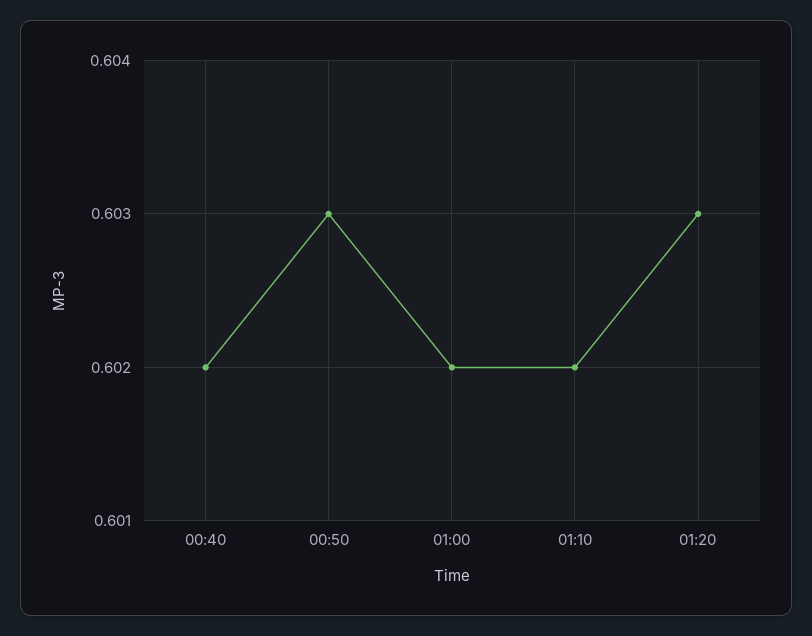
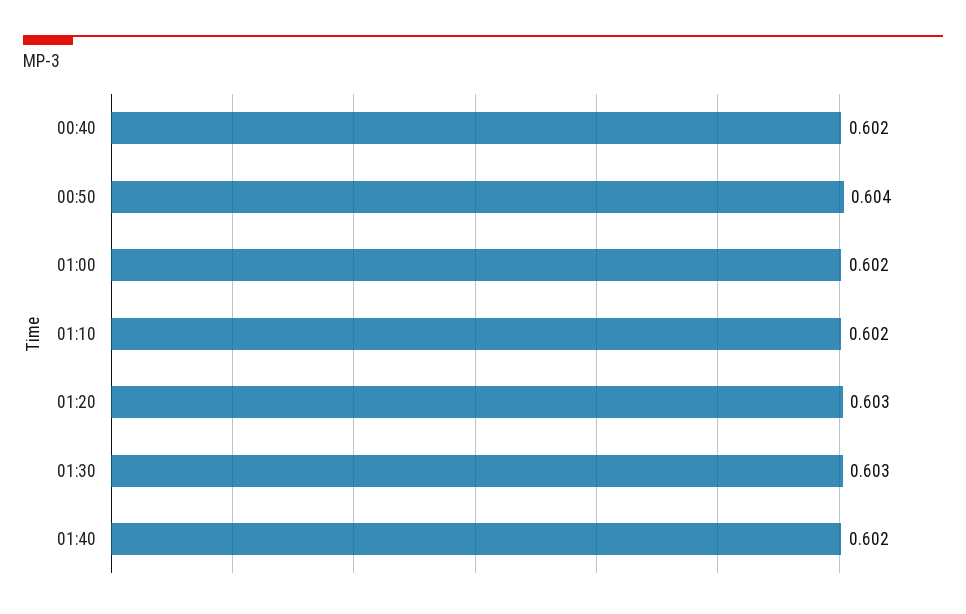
00:50: 0.603 -> 0.604
01:30: none -> 0.603
01:40: none -> 0.602

